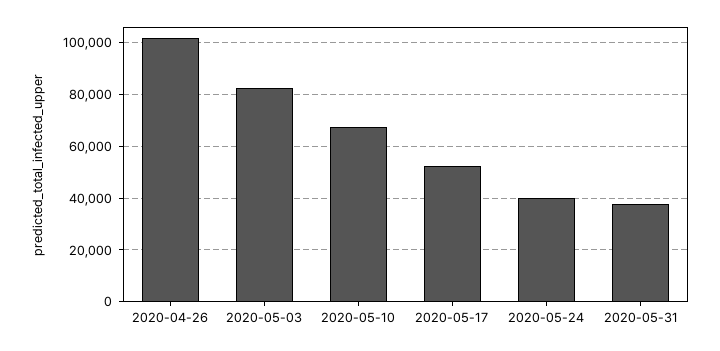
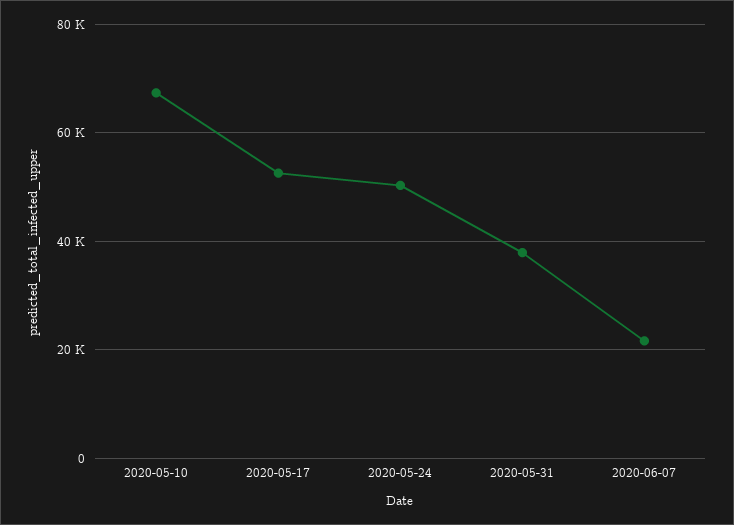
2020-04-26: 102500 -> none
2020-05-03: 82500 -> none
2020-05-24: 40000 -> 50000
2020-06-07: none -> 22000

